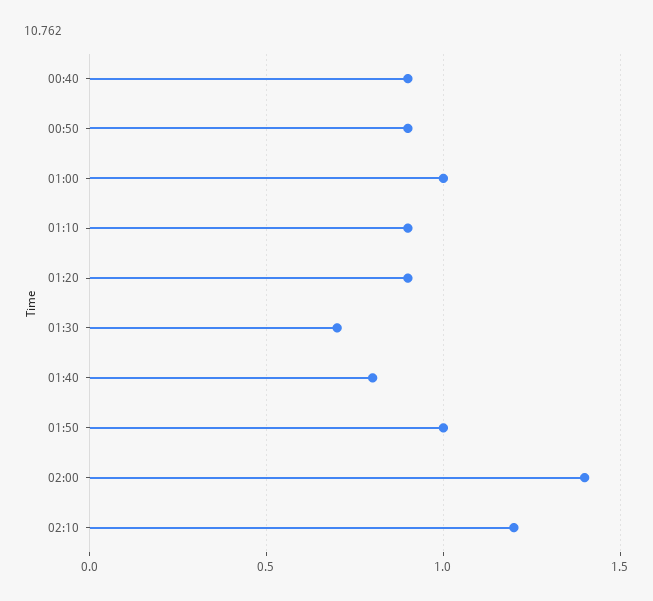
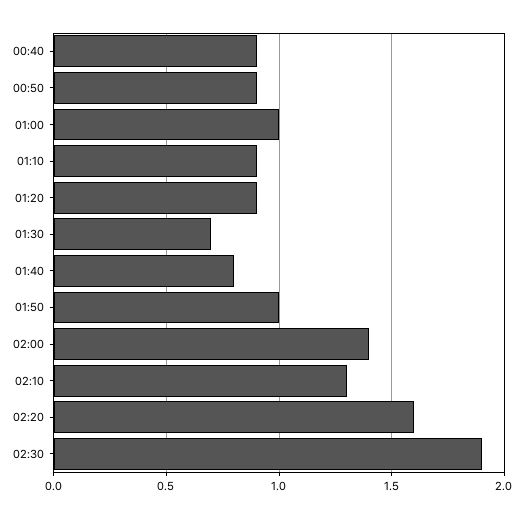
02:10: 1.2 -> 1.3
02:20: none -> 1.6
02:30: none -> 1.9

